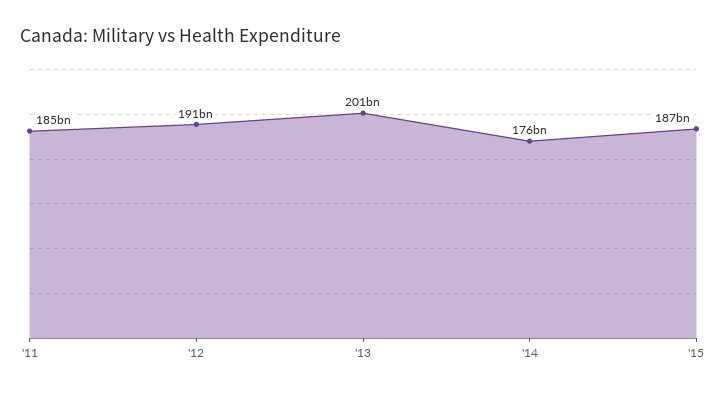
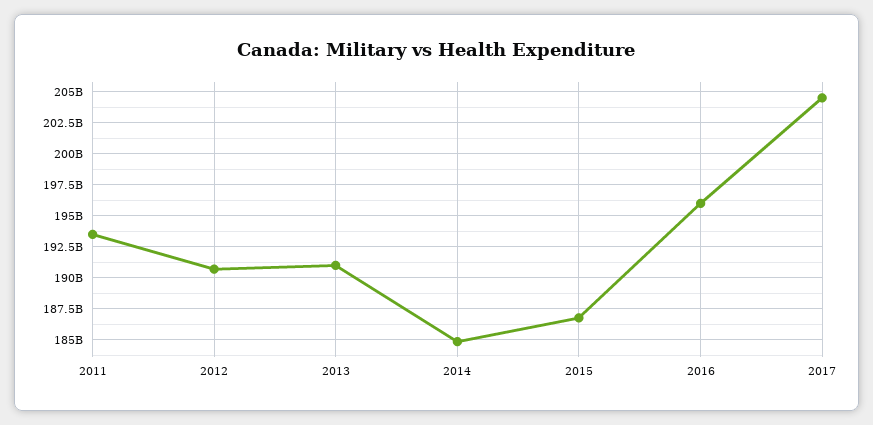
'11: 185000000000 -> 193500000000
'13: 201000000000 -> 191000000000
'14: 176000000000 -> 185000000000
2016: none -> 196000000000
2017: none -> 204500000000

